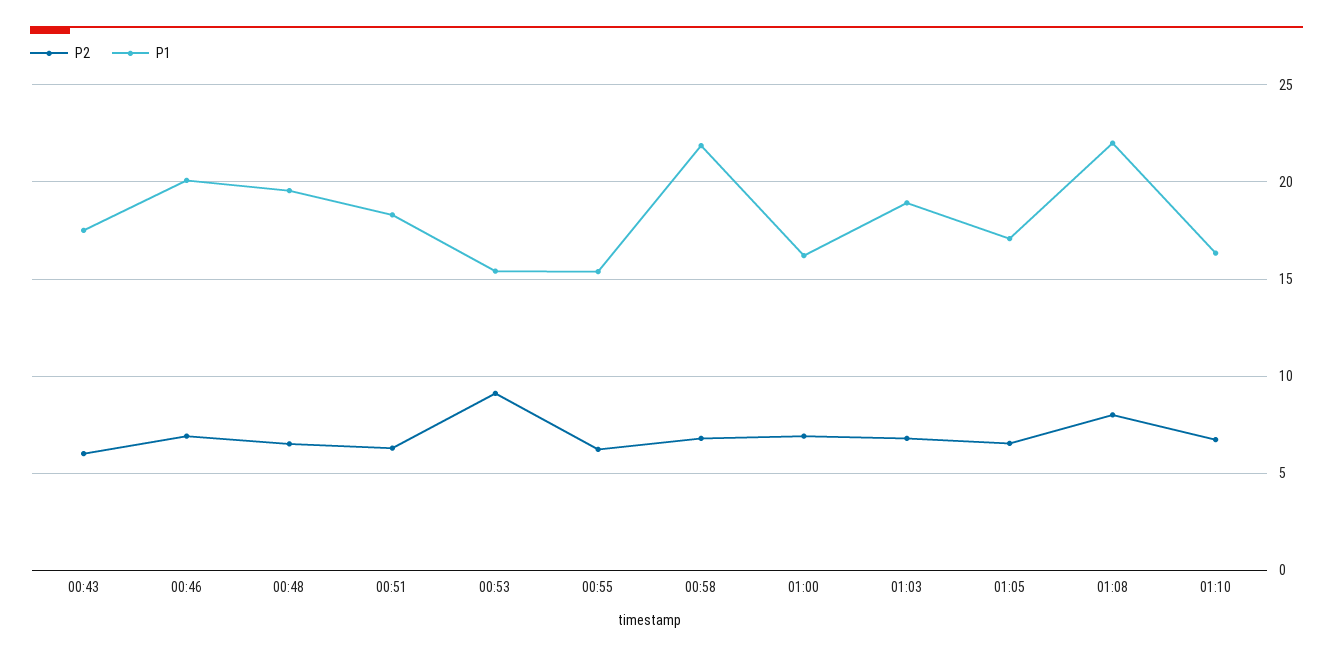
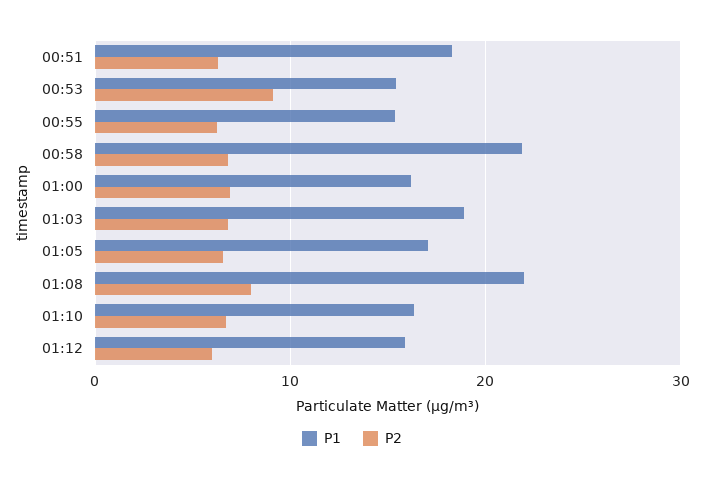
P2, 00:43: 6 -> none
P1, 00:43: 17.5 -> none
P2, 00:46: 7 -> none
P1, 00:46: 20 -> none
P2, 00:48: 6.5 -> none
P1, 00:48: 19.5 -> none
P1, 01:12: none -> 16
P2, 01:12: none -> 6

